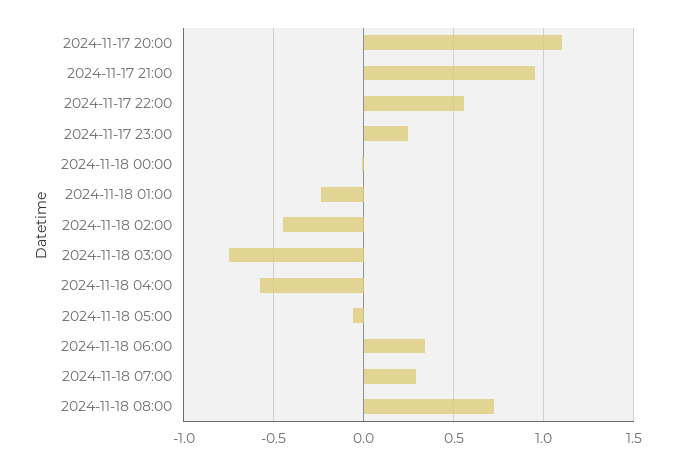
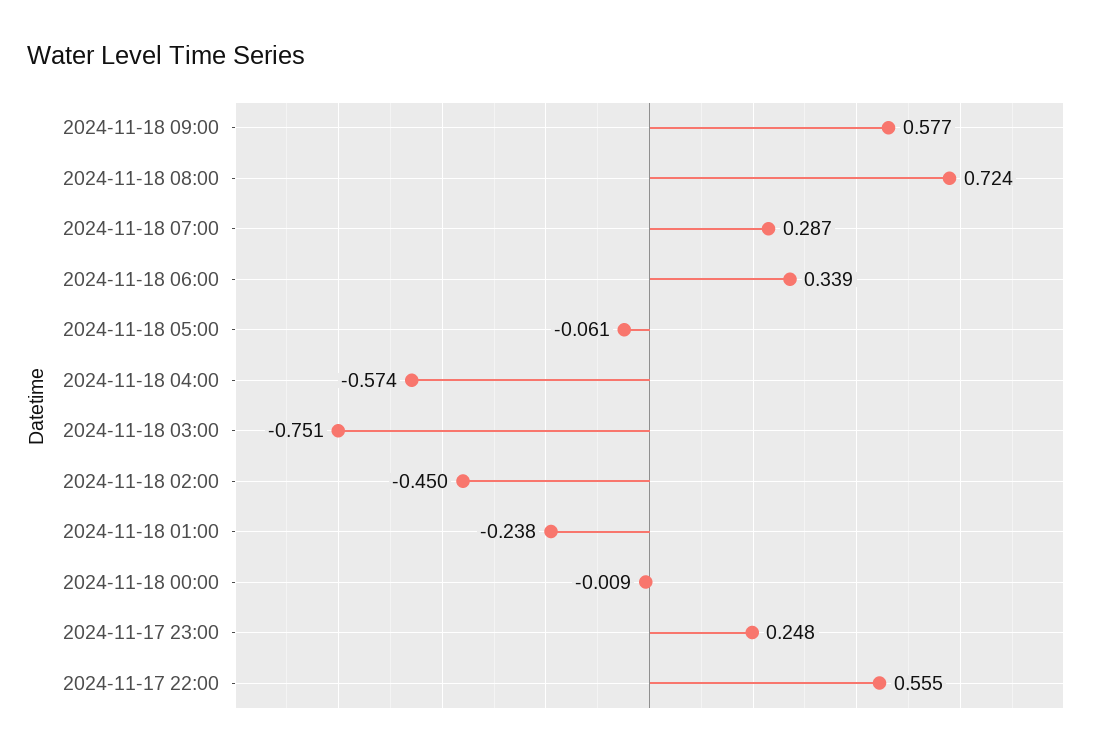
2024-11-17 20:00: 1.1 -> none
2024-11-17 21:00: 0.95 -> none
2024-11-18 09:00: none -> 0.577

